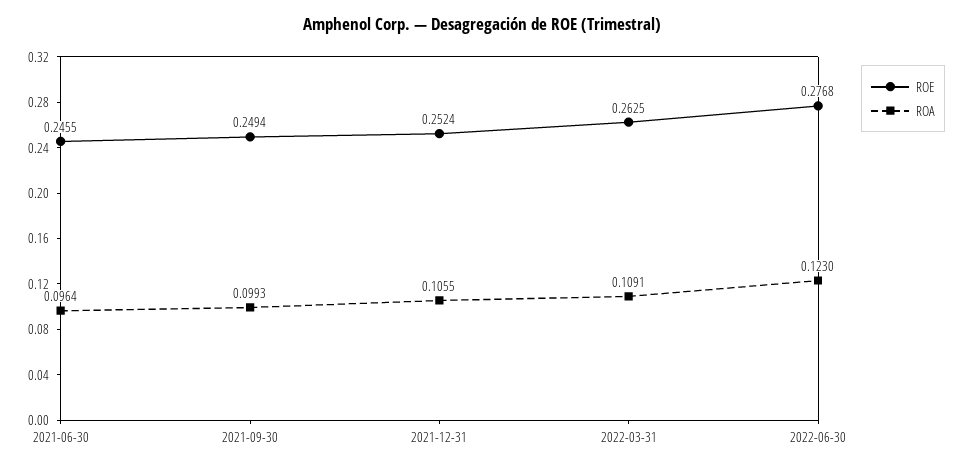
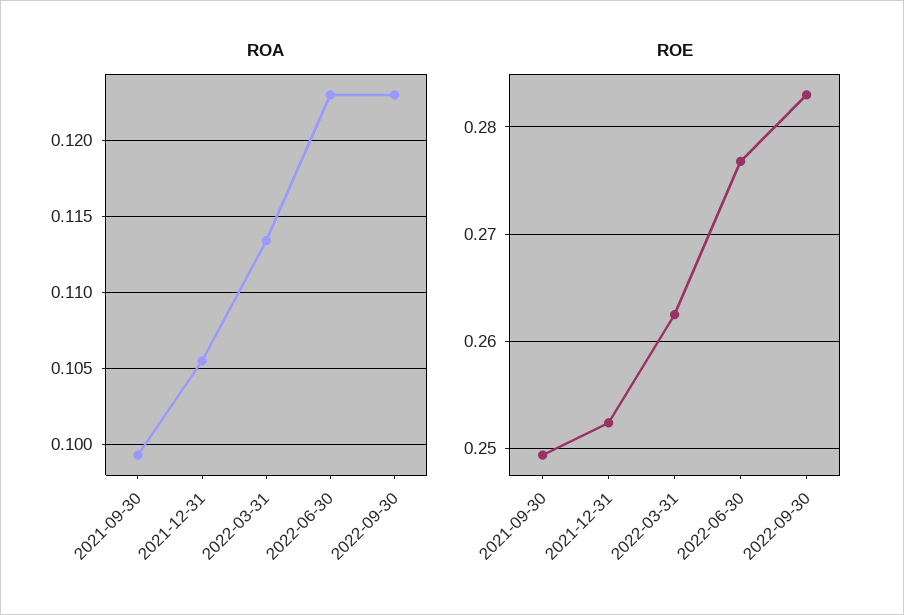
ROE, 2021-06-30: 0.2455 -> none
ROA, 2021-06-30: 0.0964 -> none
ROA, 2022-03-31: 0.1091 -> 0.1135
ROA, 2022-09-30: none -> 0.123
ROE, 2022-09-30: none -> 0.283

